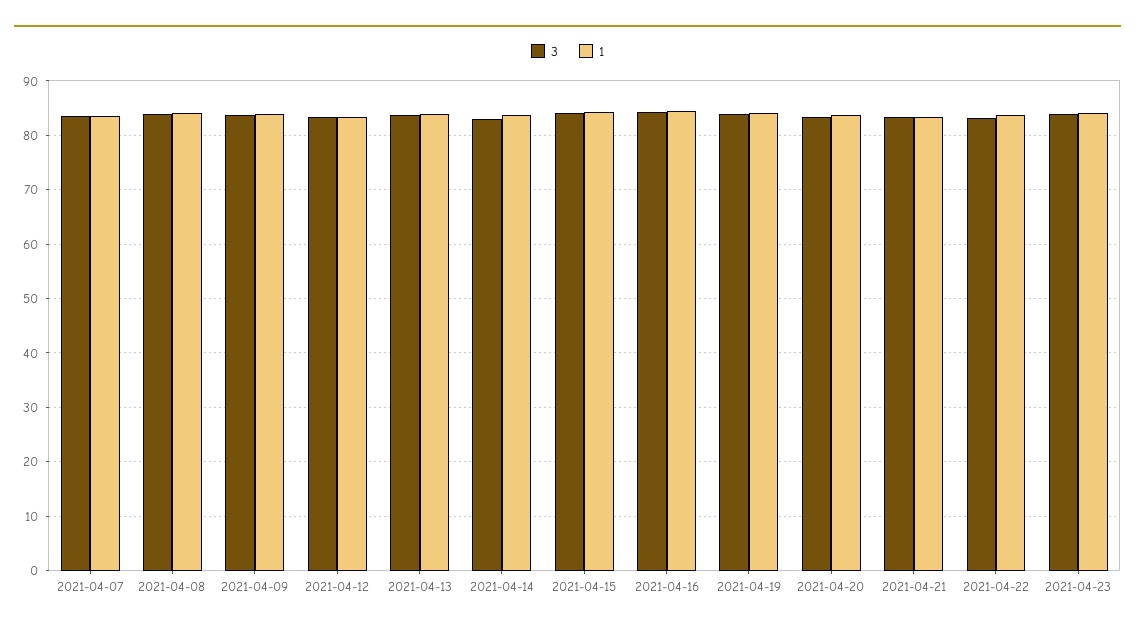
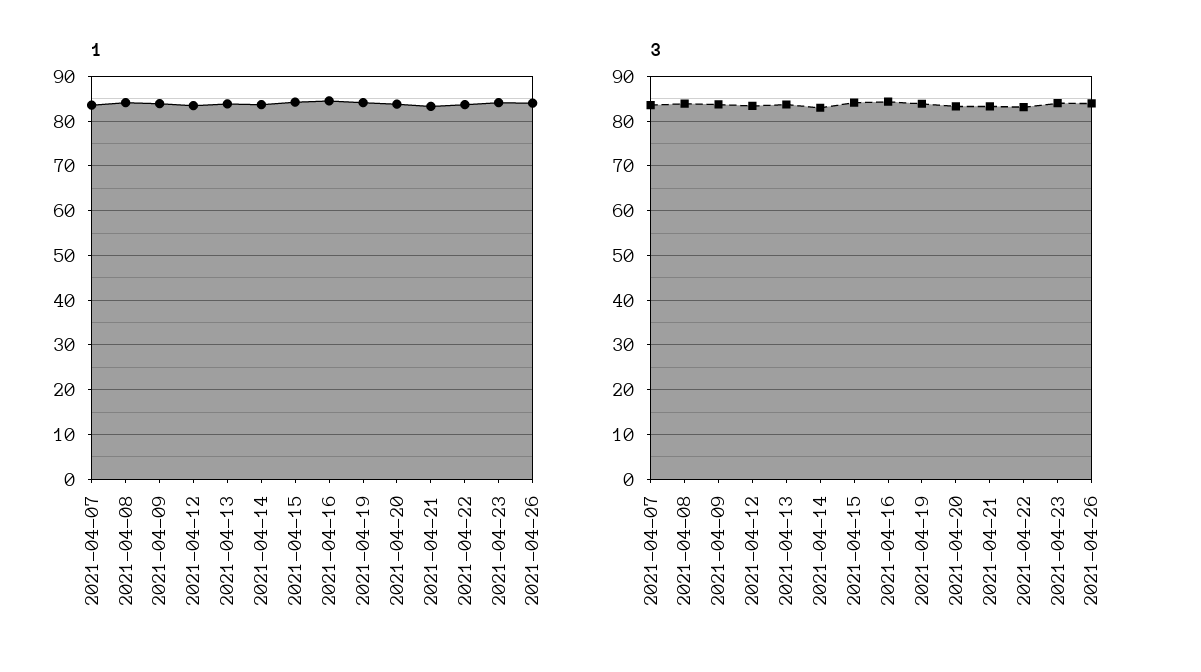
1, 2021-04-26: none -> 84
3, 2021-04-26: none -> 84

